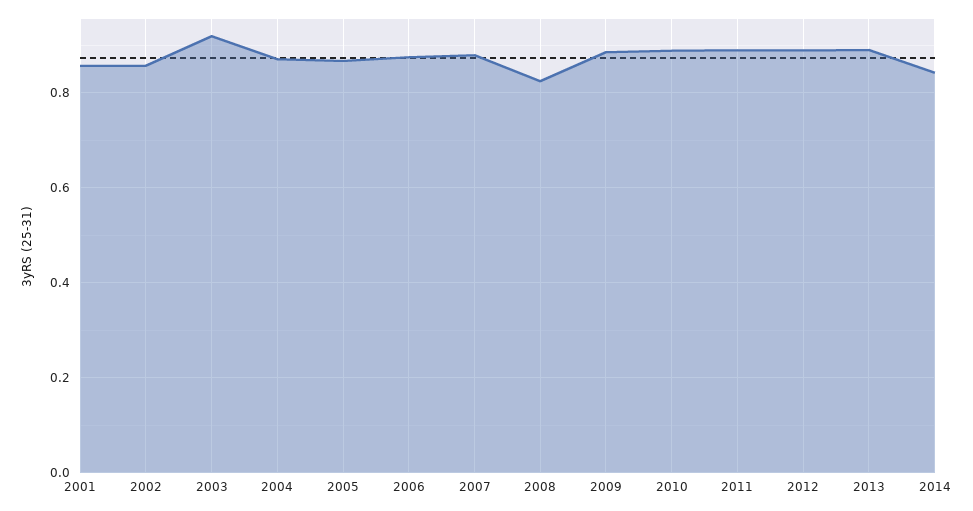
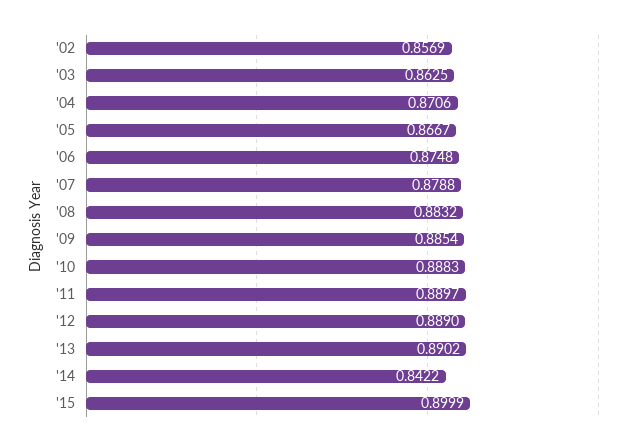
2001: 0.86 -> none
2003: 0.92 -> 0.8625
2008: 0.82 -> 0.8832
'15: none -> 0.8999

